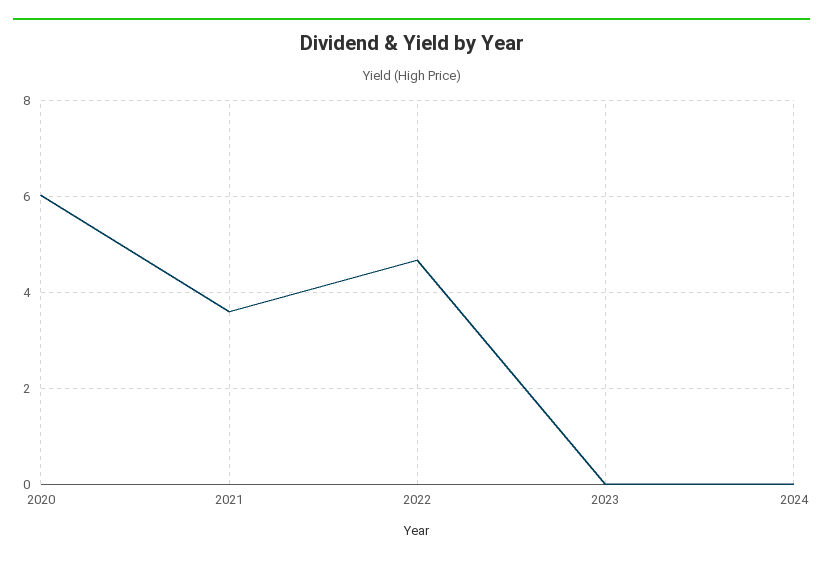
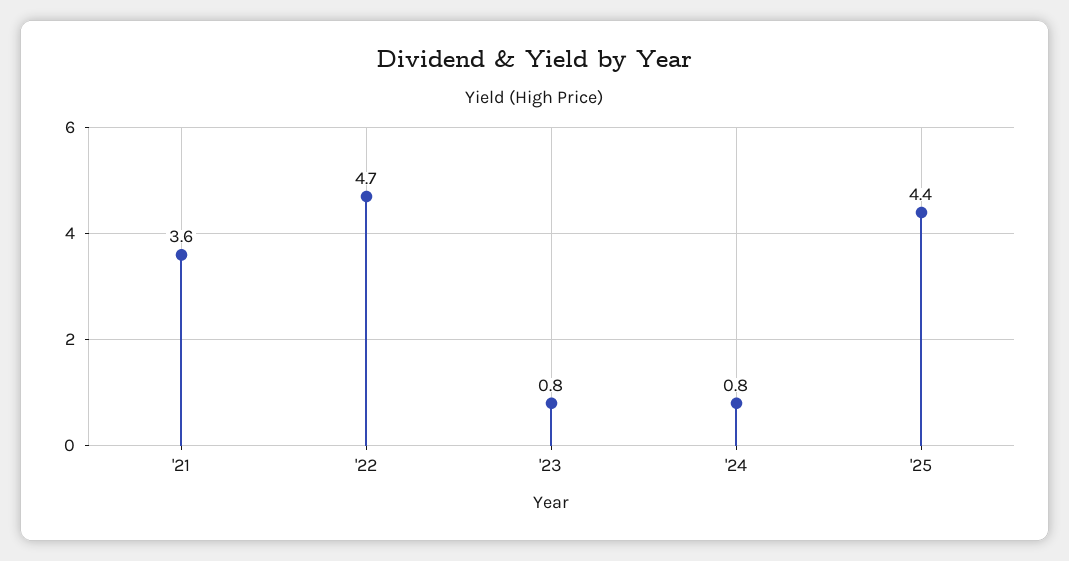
2020: 6 -> none
2023: 0 -> 0.8
2024: 0 -> 0.8
'25: none -> 4.4

